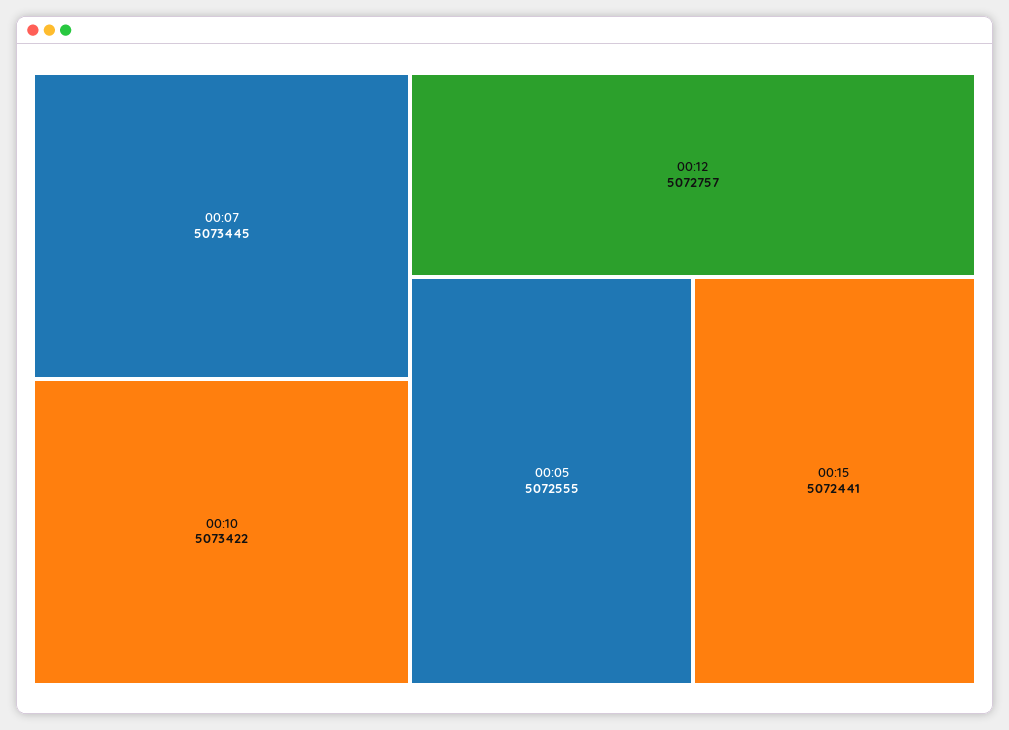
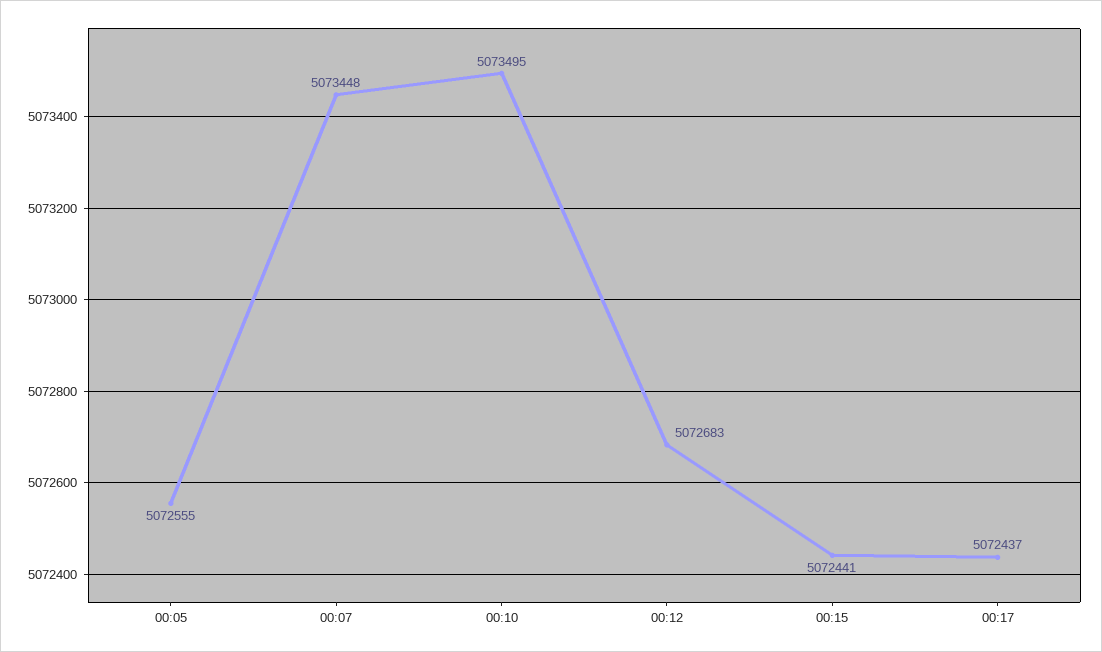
00:07: 5073445 -> 5073448
00:10: 5073422 -> 5073495
00:12: 5072757 -> 5072683
00:17: none -> 5072437

